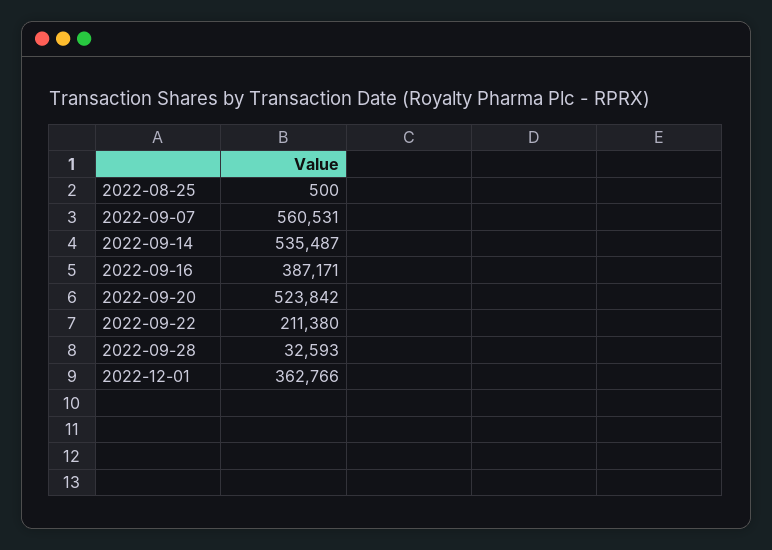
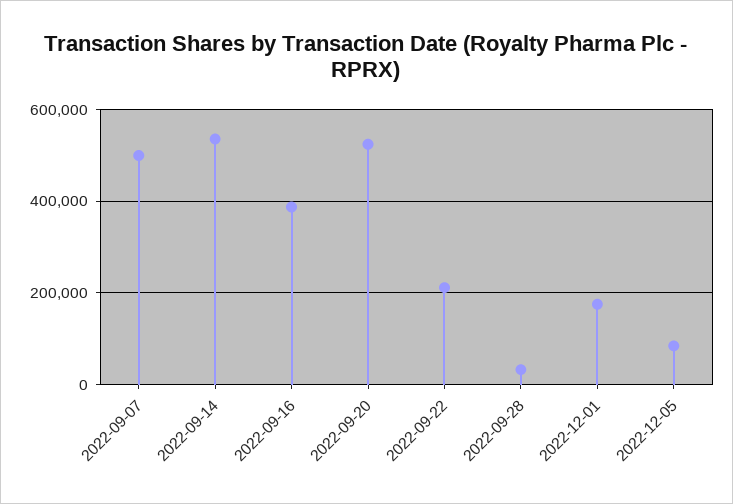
2022-08-25: 500 -> none
2022-09-07: 560531 -> 500000
2022-12-01: 362766 -> 180000
2022-12-05: none -> 80000

